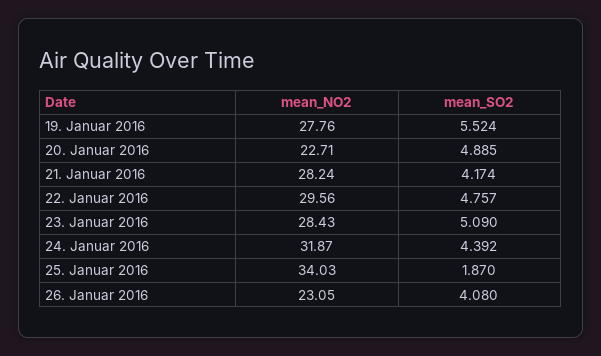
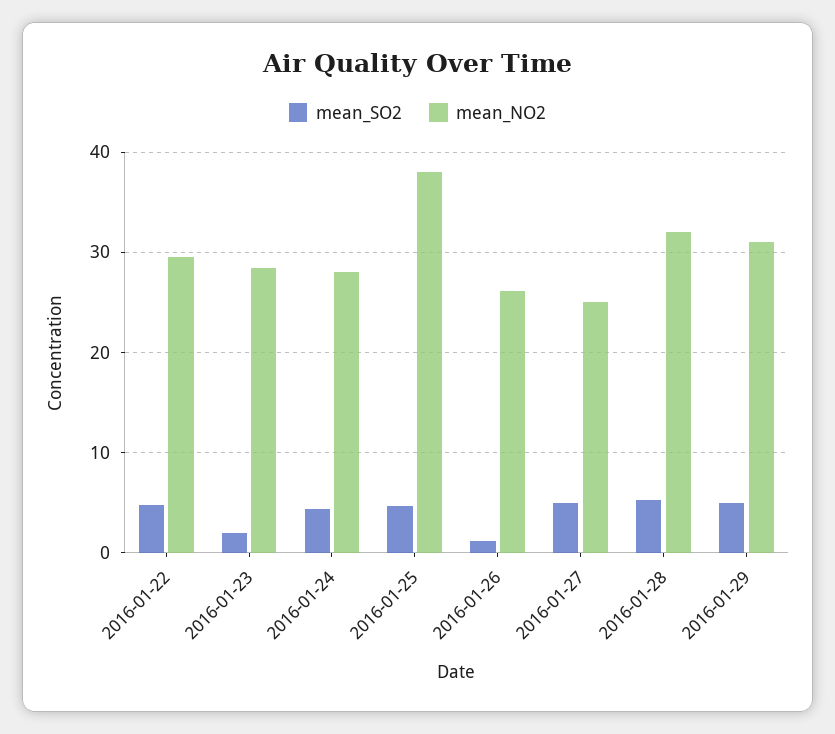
mean_NO2, 19. Januar 2016: 27.76 -> none
mean_SO2, 19. Januar 2016: 5.524 -> none
mean_NO2, 20. Januar 2016: 22.71 -> none
mean_SO2, 20. Januar 2016: 4.885 -> none
mean_NO2, 21. Januar 2016: 28.24 -> none
mean_SO2, 21. Januar 2016: 4.174 -> none
mean_SO2, 23. Januar 2016: 5.09 -> 2
mean_NO2, 24. Januar 2016: 31.87 -> 28
mean_NO2, 25. Januar 2016: 34.03 -> 38
mean_SO2, 25. Januar 2016: 1.87 -> 5
mean_NO2, 26. Januar 2016: 23.05 -> 26
mean_SO2, 26. Januar 2016: 4.08 -> 1
mean_SO2, 2016-01-27: none -> 5
mean_NO2, 2016-01-27: none -> 25
mean_SO2, 2016-01-28: none -> 5
mean_NO2, 2016-01-28: none -> 32
mean_SO2, 2016-01-29: none -> 5
mean_NO2, 2016-01-29: none -> 31

